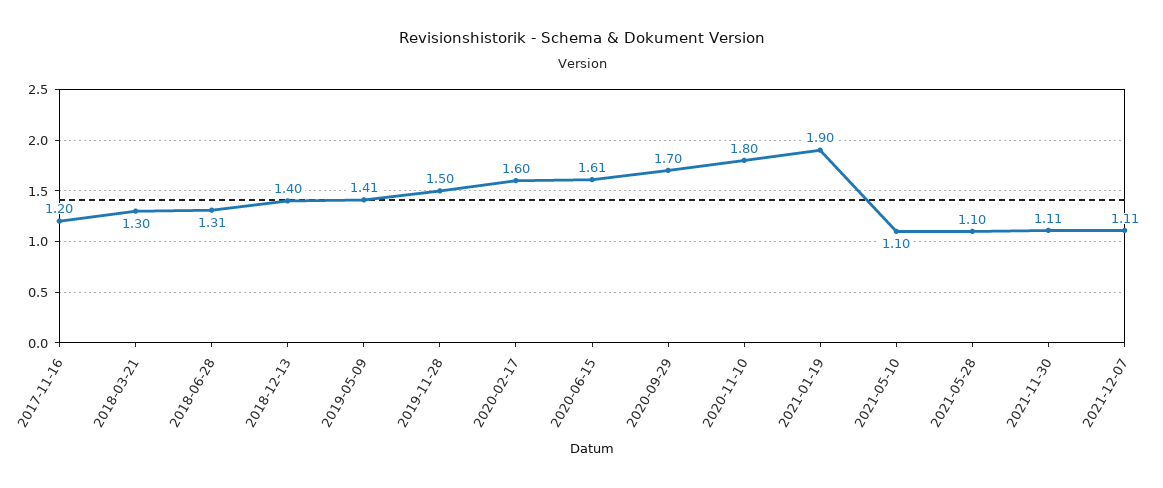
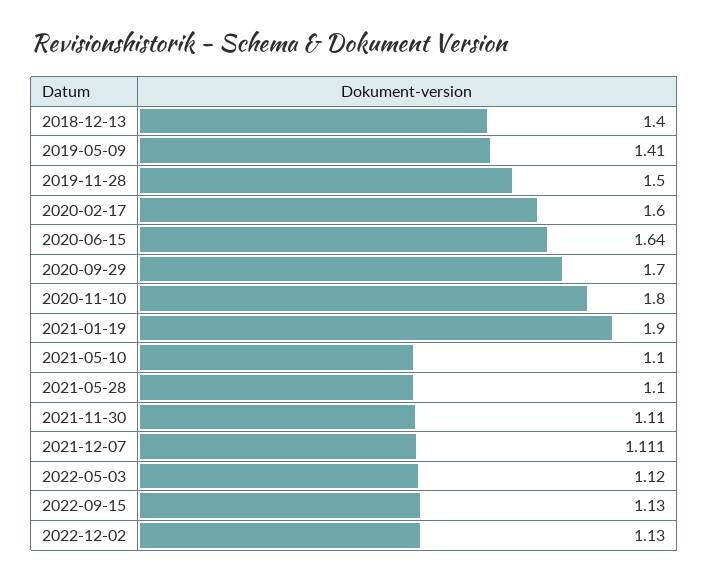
2017-11-16: 1.2 -> none
2018-03-21: 1.3 -> none
2018-06-28: 1.31 -> none
2020-06-15: 1.61 -> 1.64
2022-05-03: none -> 1.12
2022-09-15: none -> 1.13
2022-12-02: none -> 1.13

